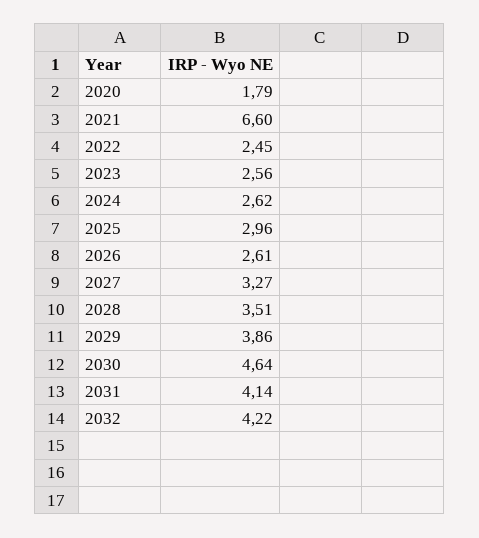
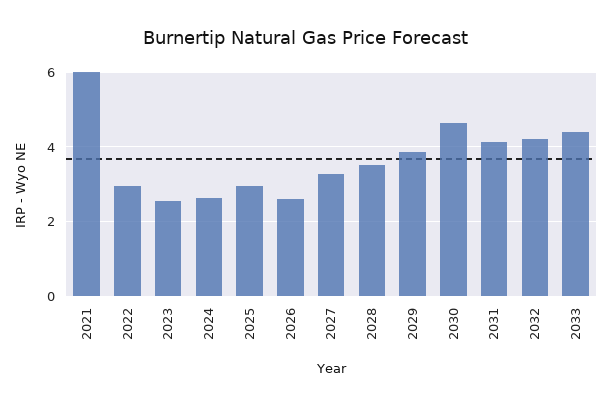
2020: 1.79 -> none
2021: 6.6 -> 6
2022: 2.45 -> 3
2033: none -> 4.4

